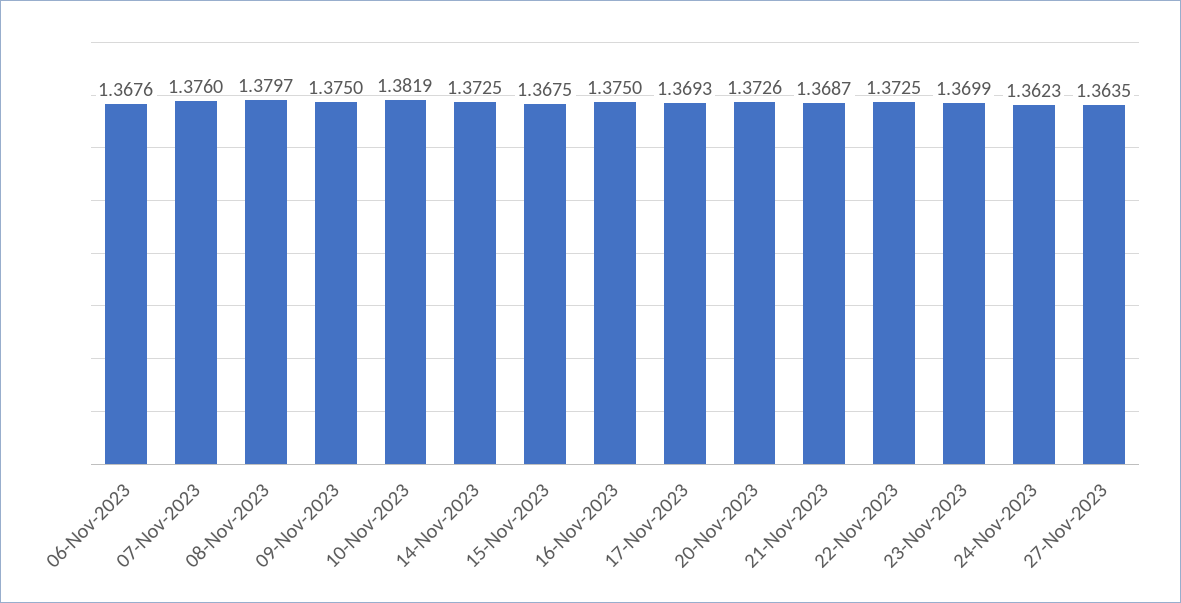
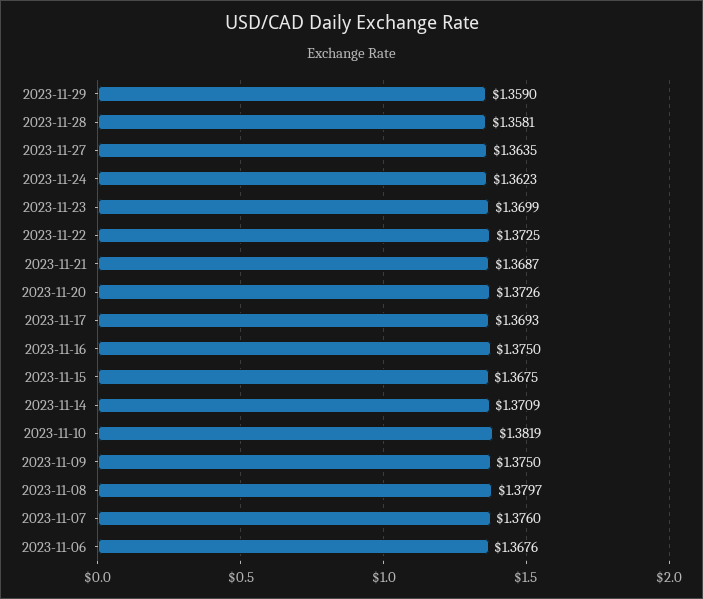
14-Nov-2023: 1.3725 -> 1.3709
2023-11-29: none -> 1.359
2023-11-28: none -> 1.3581

